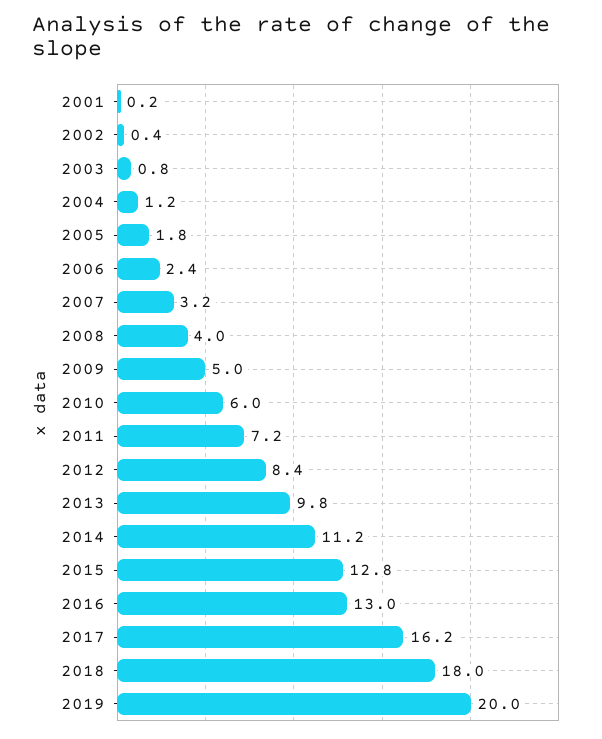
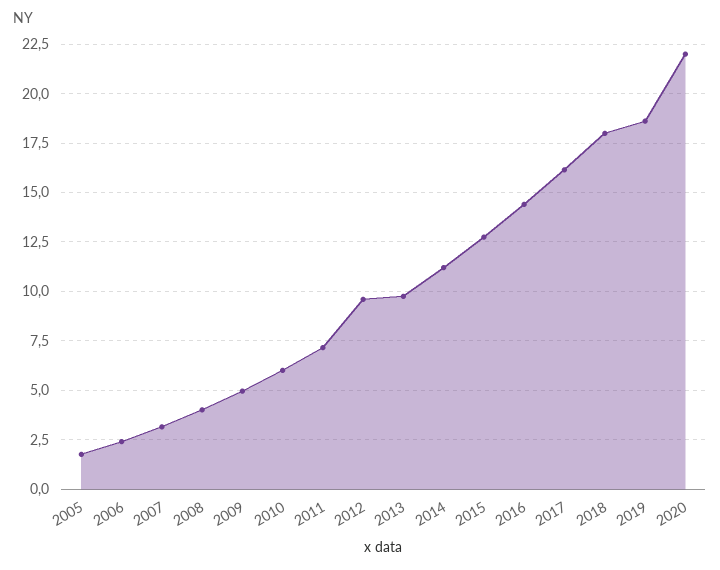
2001: 0.2 -> none
2002: 0.4 -> none
2003: 0.8 -> none
2004: 1.2 -> none
2012: 8.4 -> 9.5
2016: 13 -> 14.5
2019: 20 -> 18.5
2020: none -> 22

